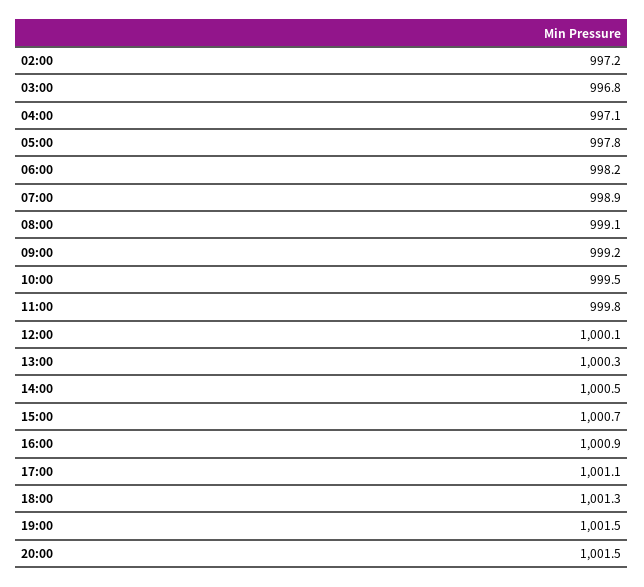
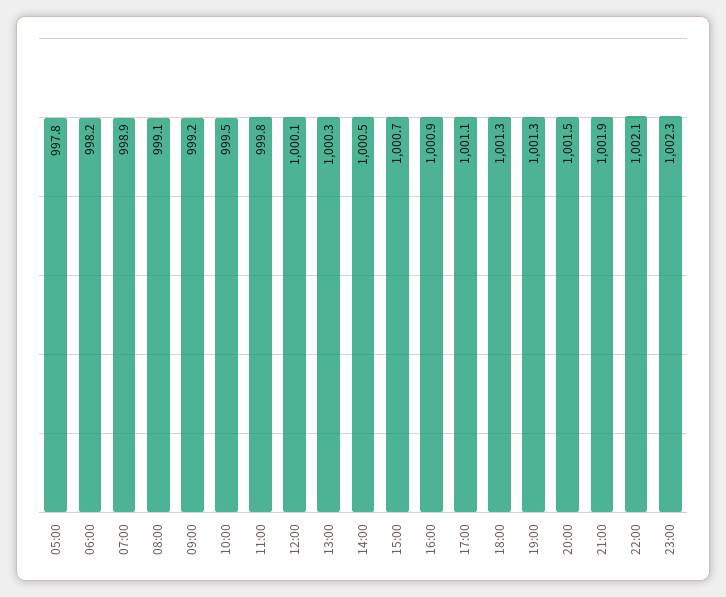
02:00: 997.2 -> none
03:00: 996.8 -> none
04:00: 997.1 -> none
19:00: 1001.5 -> 1001.3
21:00: none -> 1001.9
22:00: none -> 1002.1
23:00: none -> 1002.3

